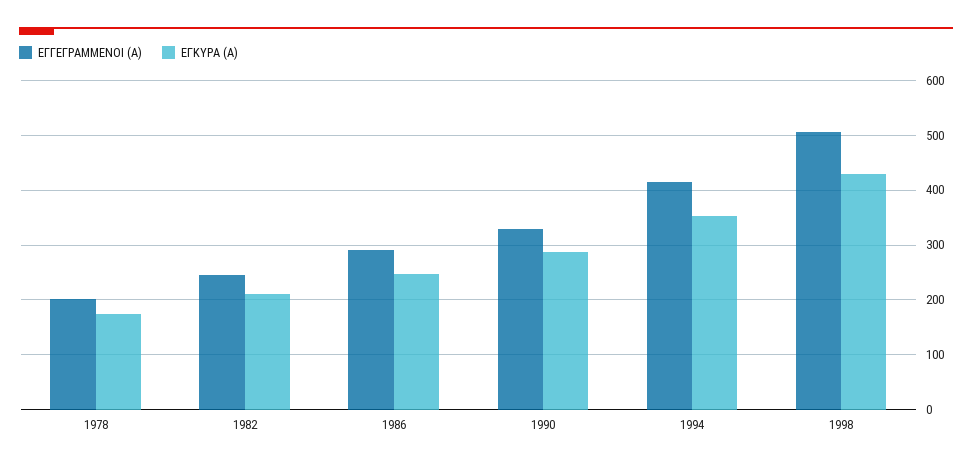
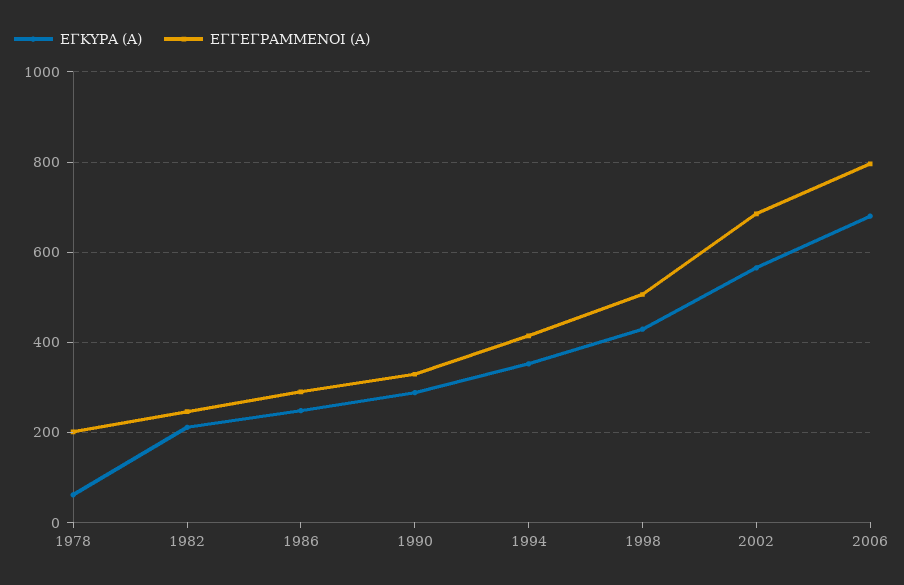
ΕΓΚΥΡΑ (Α), 1978: 180 -> 60
ΕΓΚΥΡΑ (Α), 2002: none -> 560
ΕΓΓΕΓΡΑΜΜΕΝΟΙ (Α), 2002: none -> 680
ΕΓΚΥΡΑ (Α), 2006: none -> 680
ΕΓΓΕΓΡΑΜΜΕΝΟΙ (Α), 2006: none -> 800

